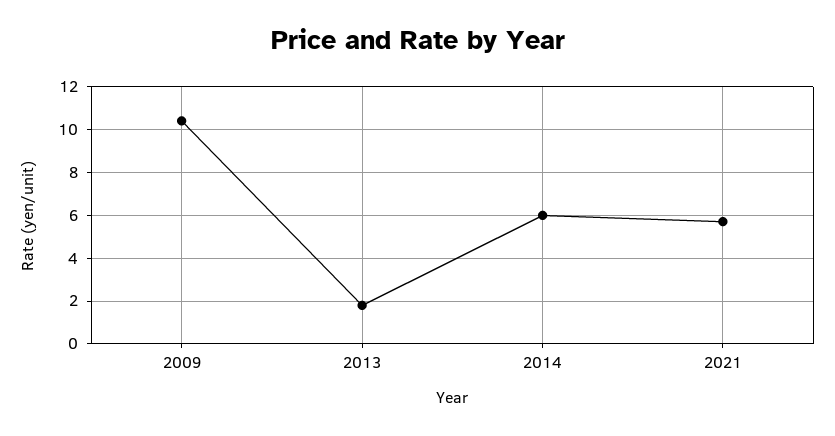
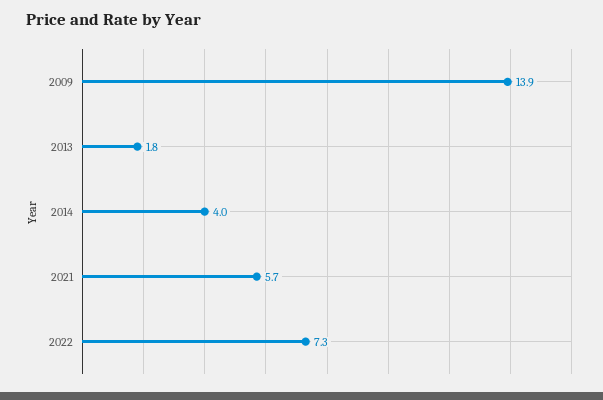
2009: 10.5 -> 13.9
2014: 6 -> 4
2022: none -> 7.3

